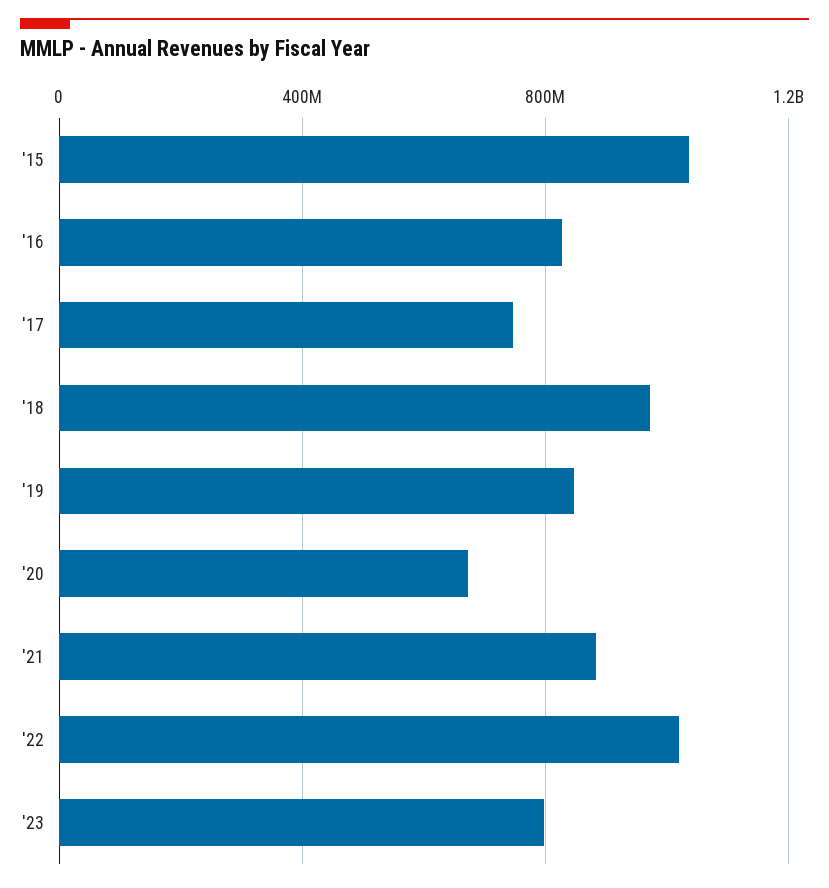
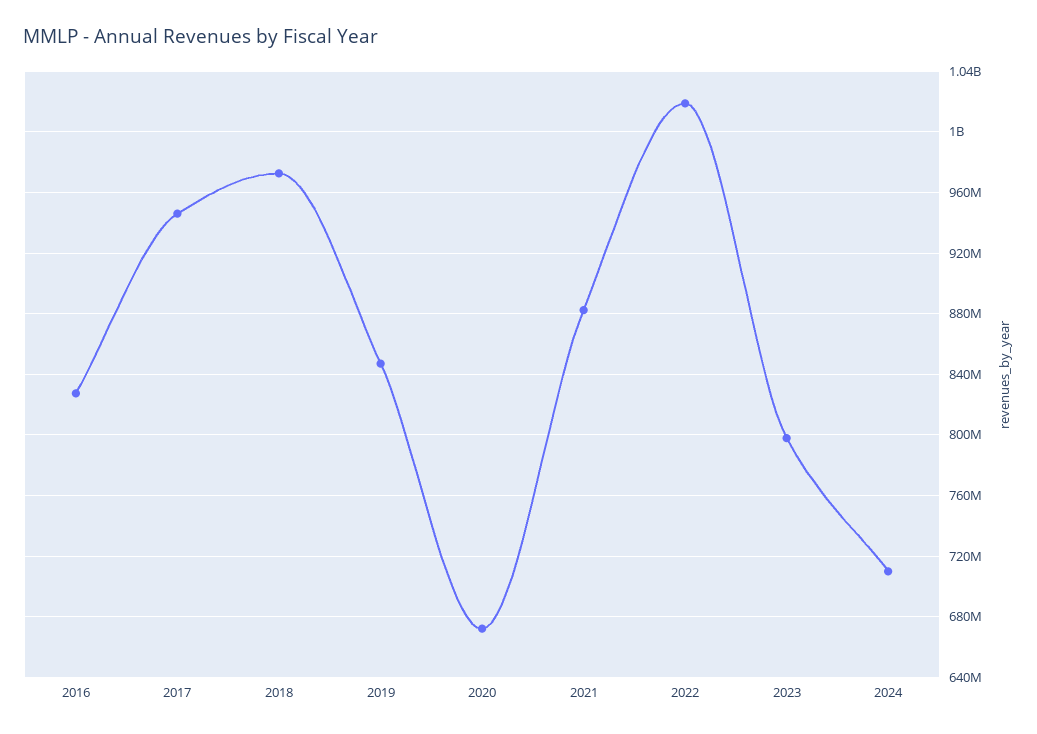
'15: 1050000000 -> none
'17: 750000000 -> 945000000
2024: none -> 710000000

